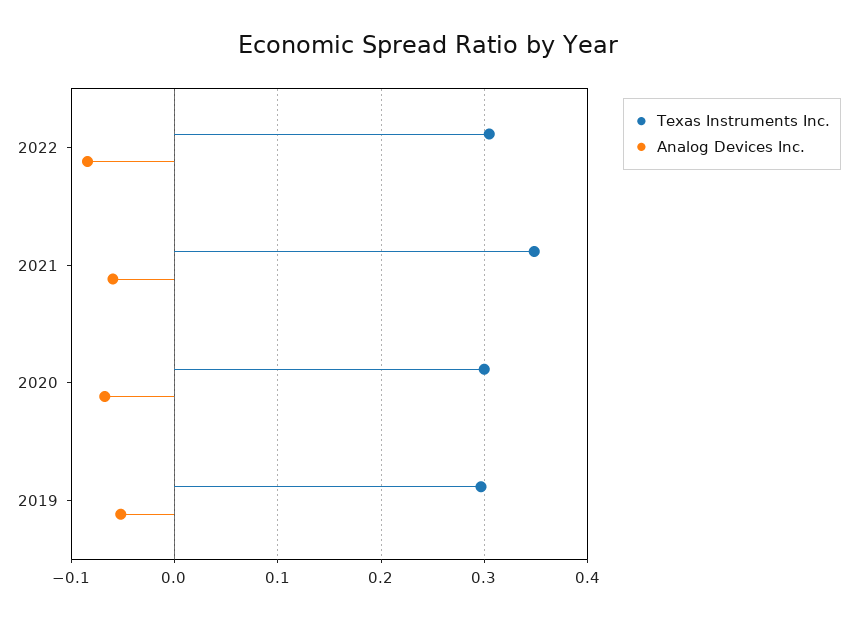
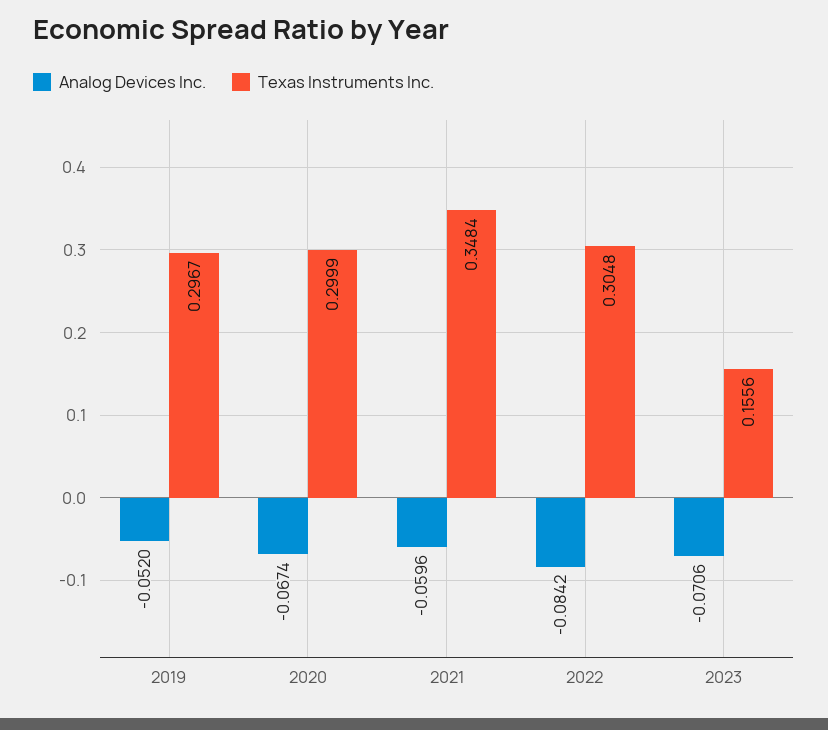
Analog Devices Inc., 2023: none -> -0.0706
Texas Instruments Inc., 2023: none -> 0.1556

